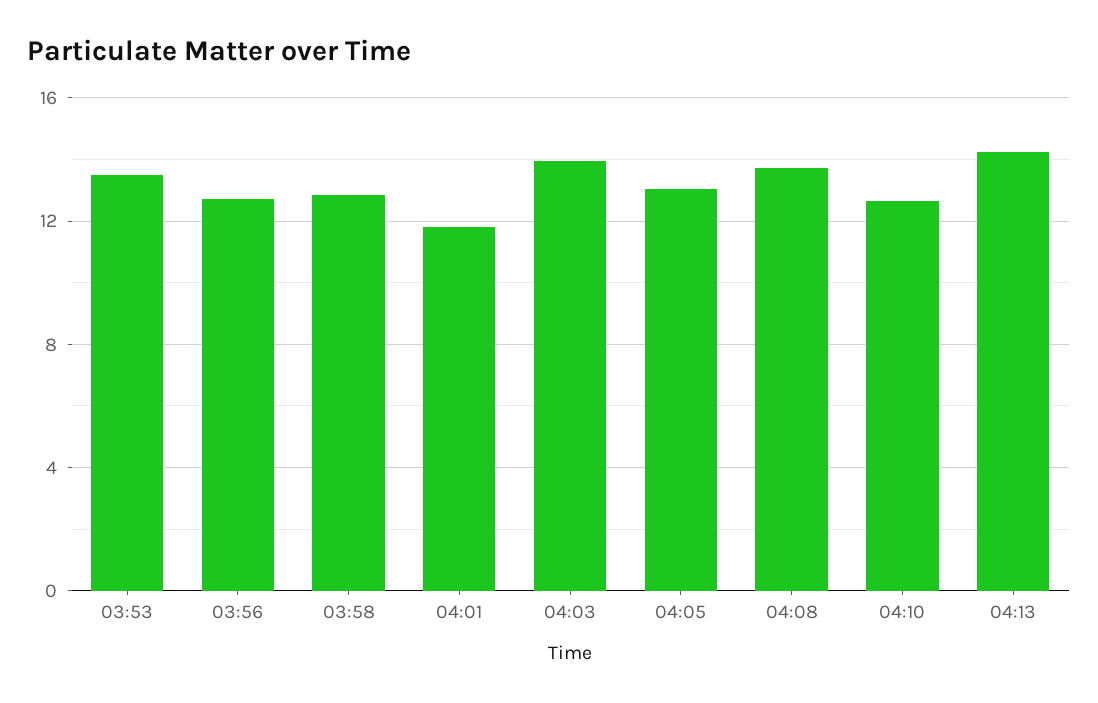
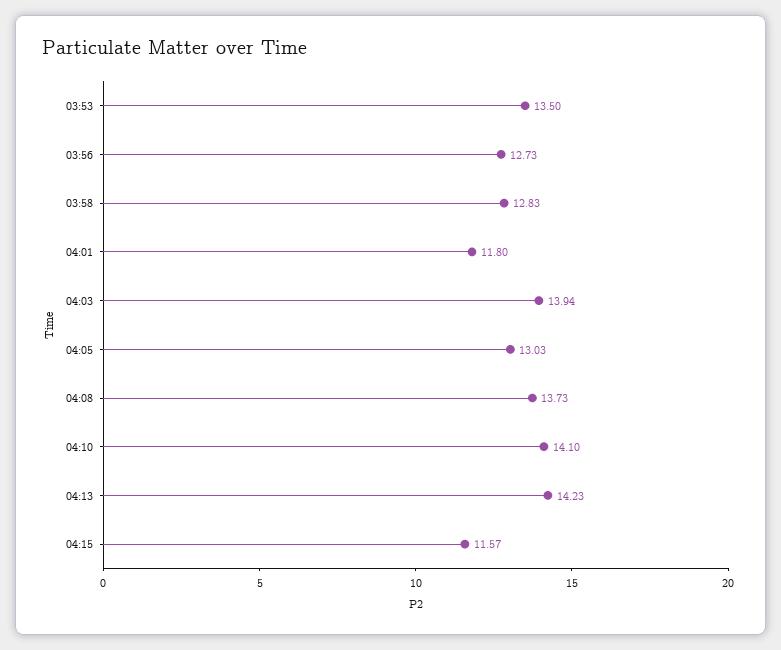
04:10: 12.5 -> 14.1
04:15: none -> 11.57

